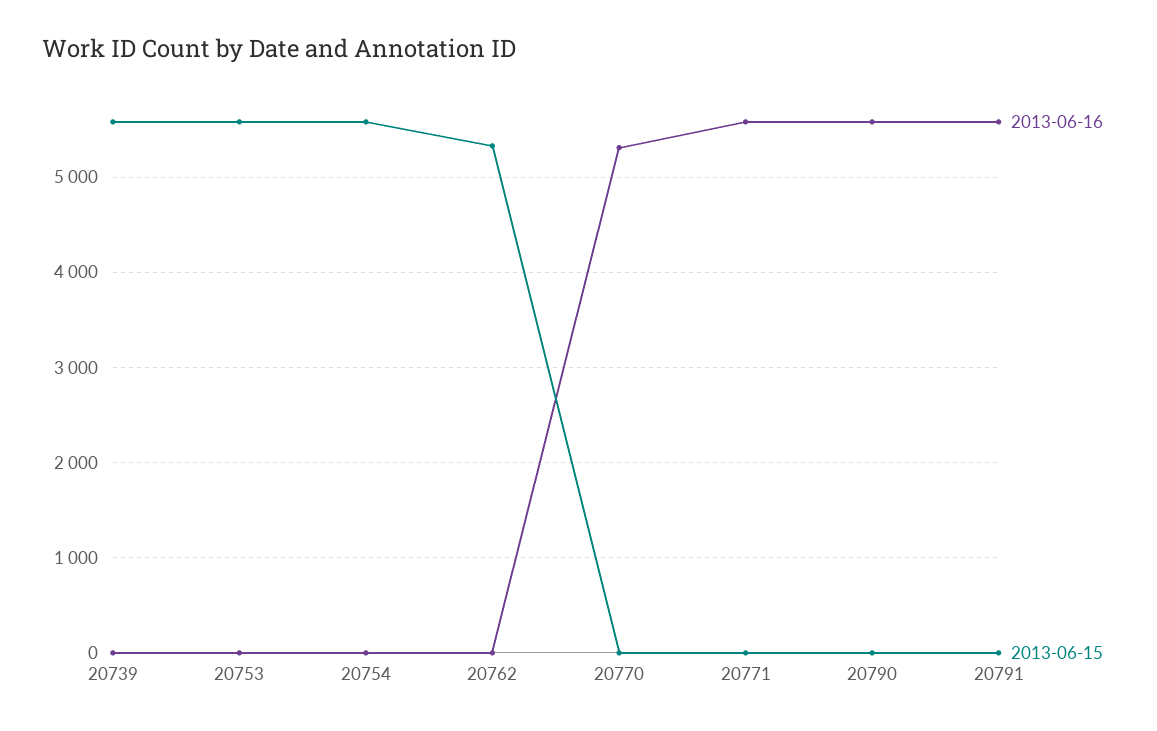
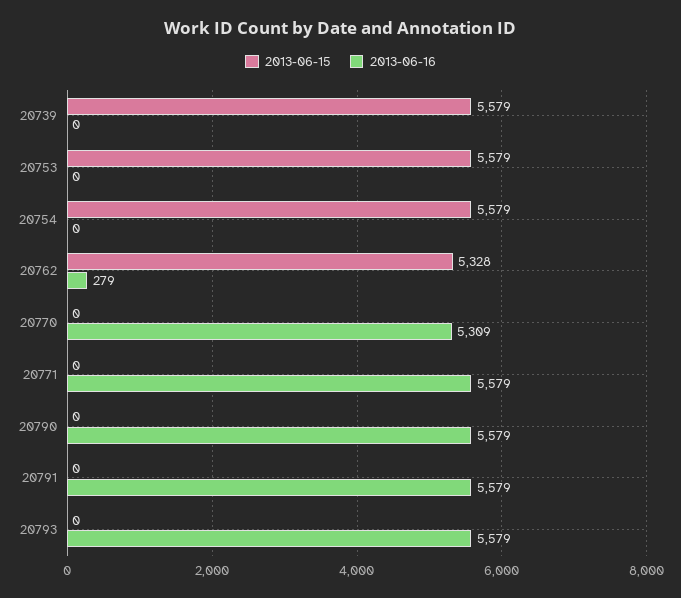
2013-06-16, 20762: 0 -> 279
2013-06-15, 20793: none -> 0
2013-06-16, 20793: none -> 5579

